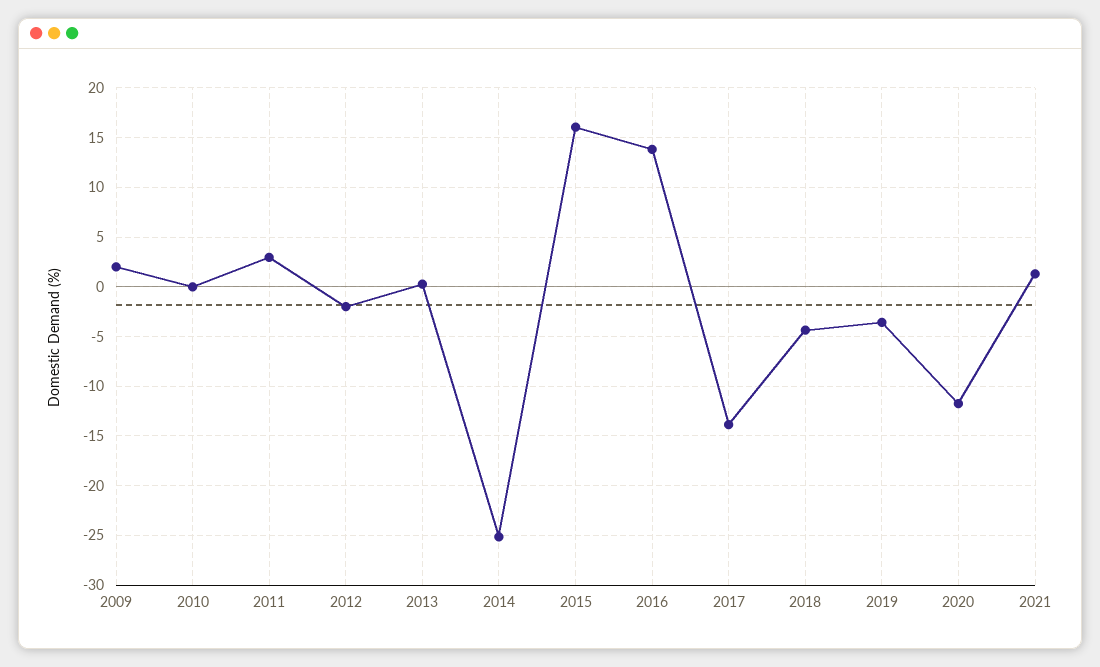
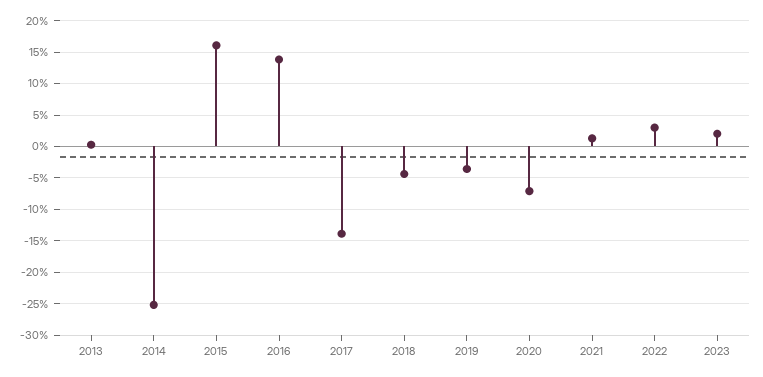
2009: 2 -> none
2010: 0 -> none
2011: 3 -> none
2012: -2 -> none
2020: -12 -> -7
2022: none -> 3
2023: none -> 2

